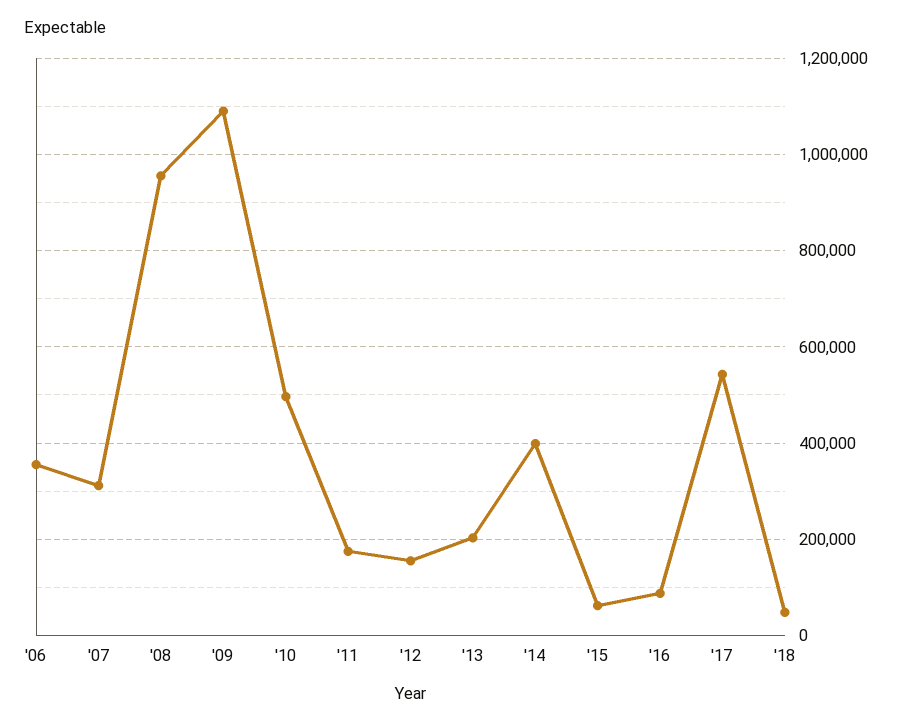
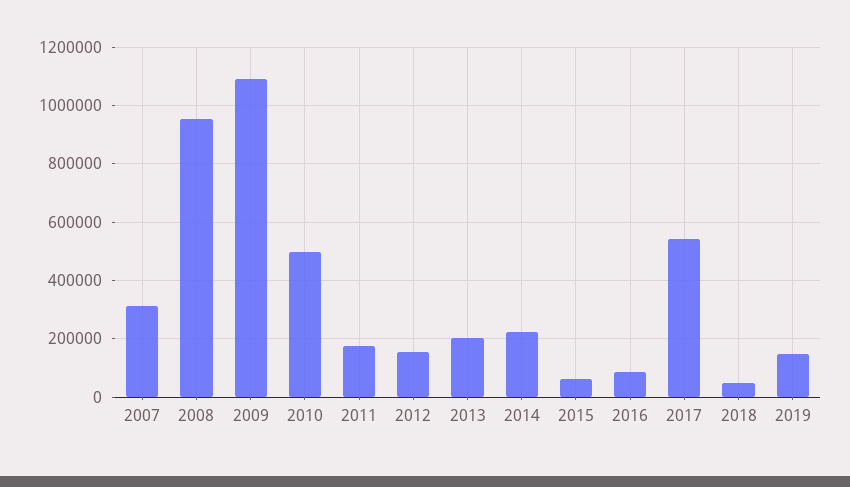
'06: 360000 -> none
'14: 400000 -> 225000
2019: none -> 150000

